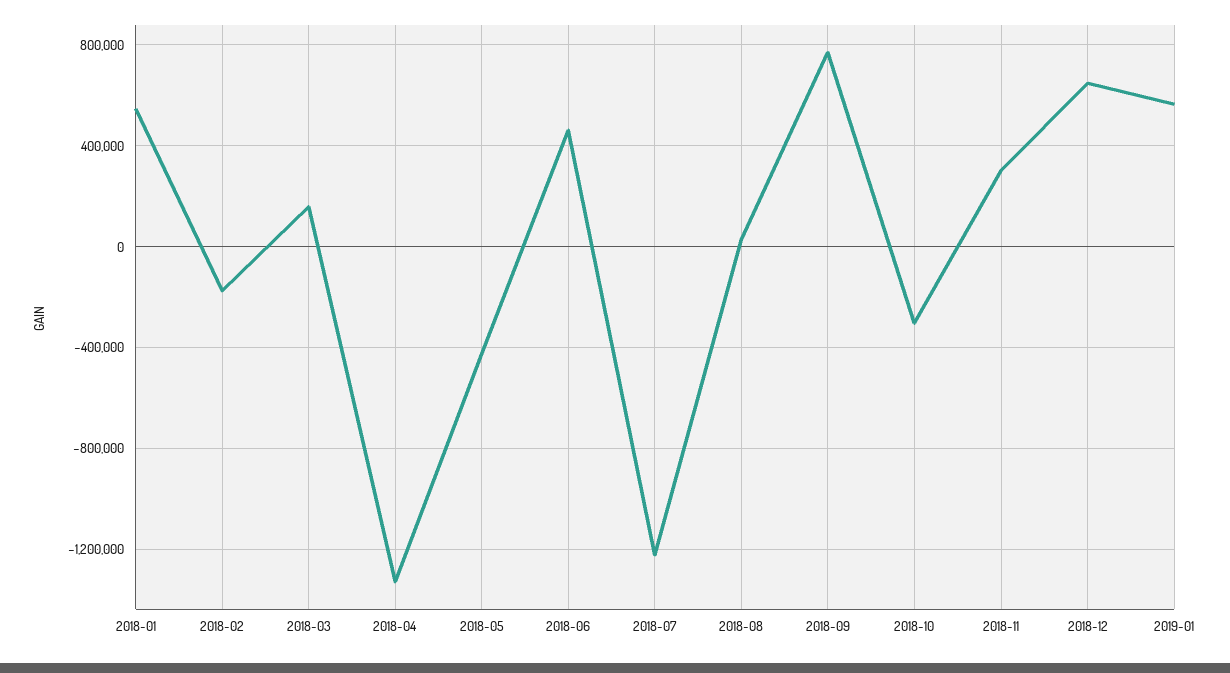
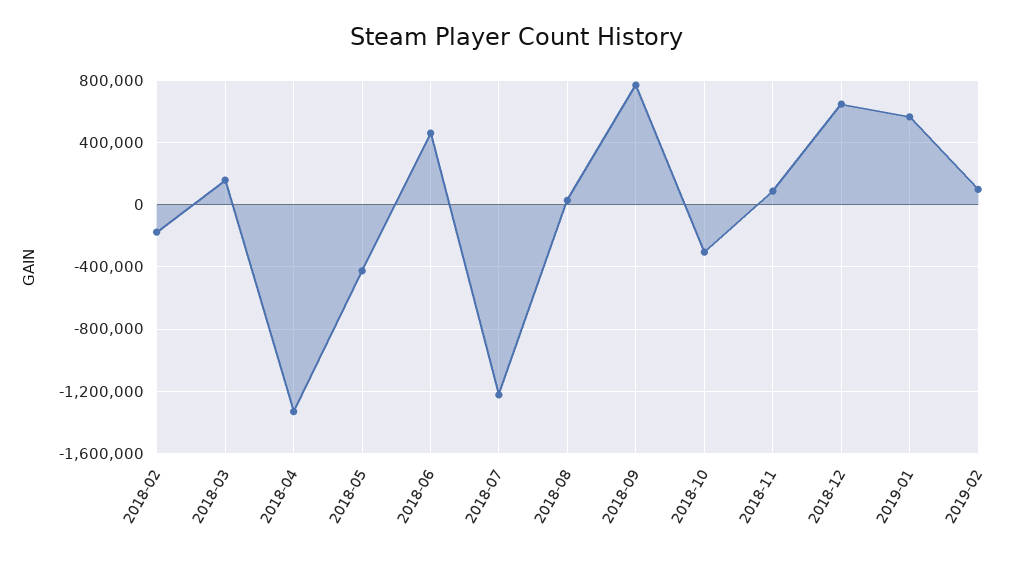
2018-01: 550000 -> none
2018-11: 300000 -> 100000
2019-02: none -> 100000

